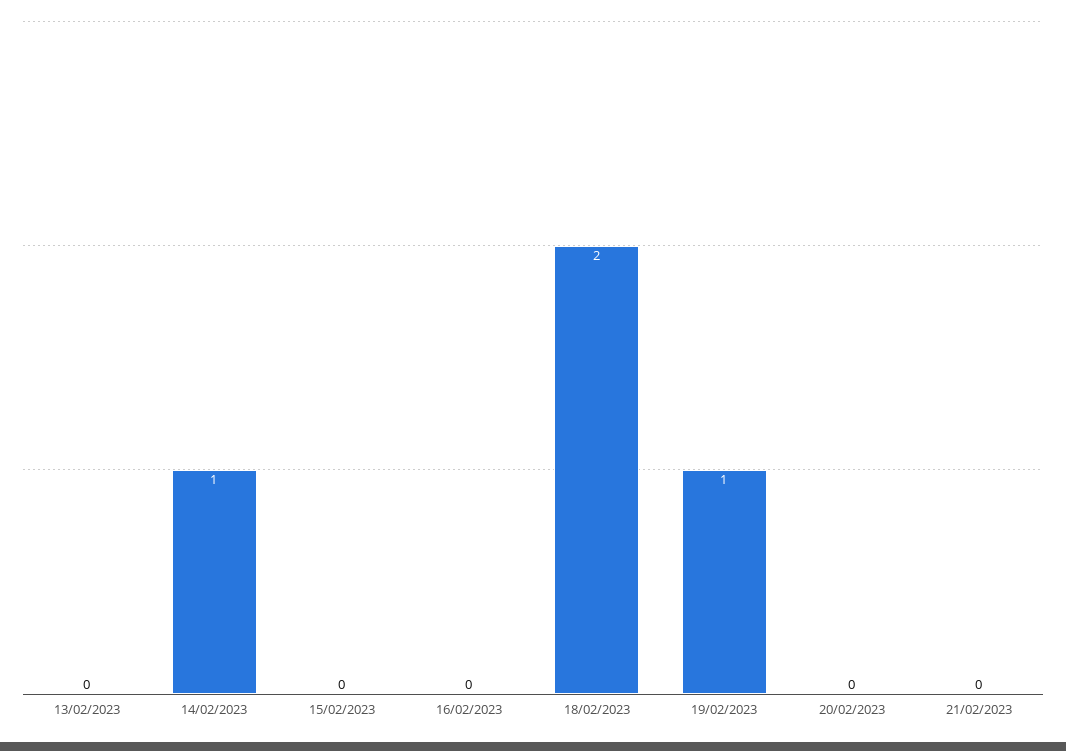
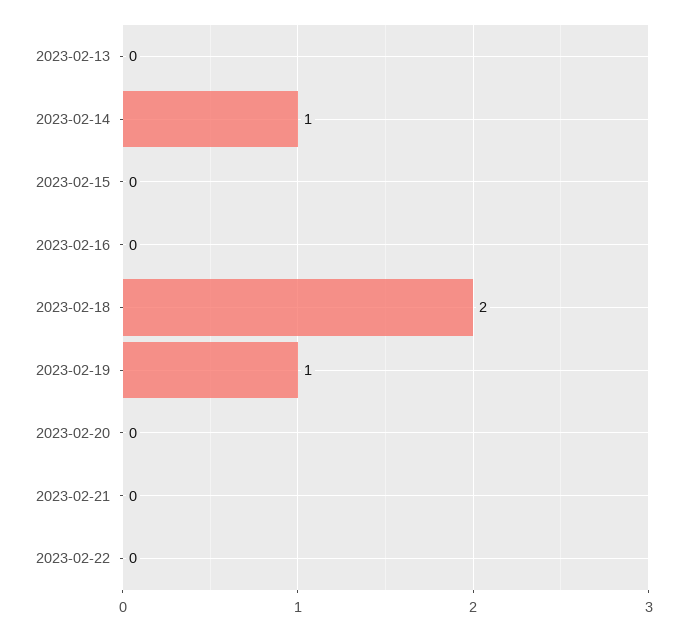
2023-02-22: none -> 0

